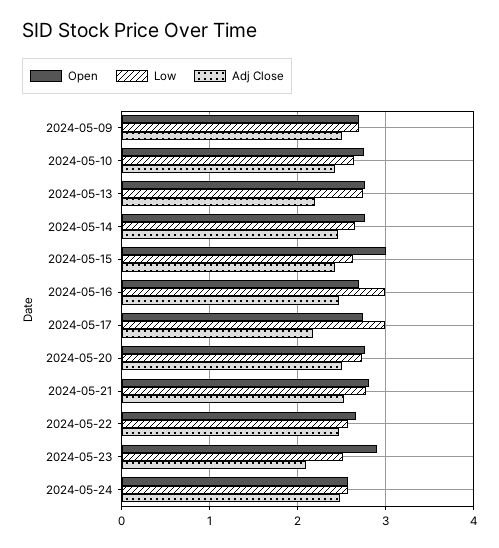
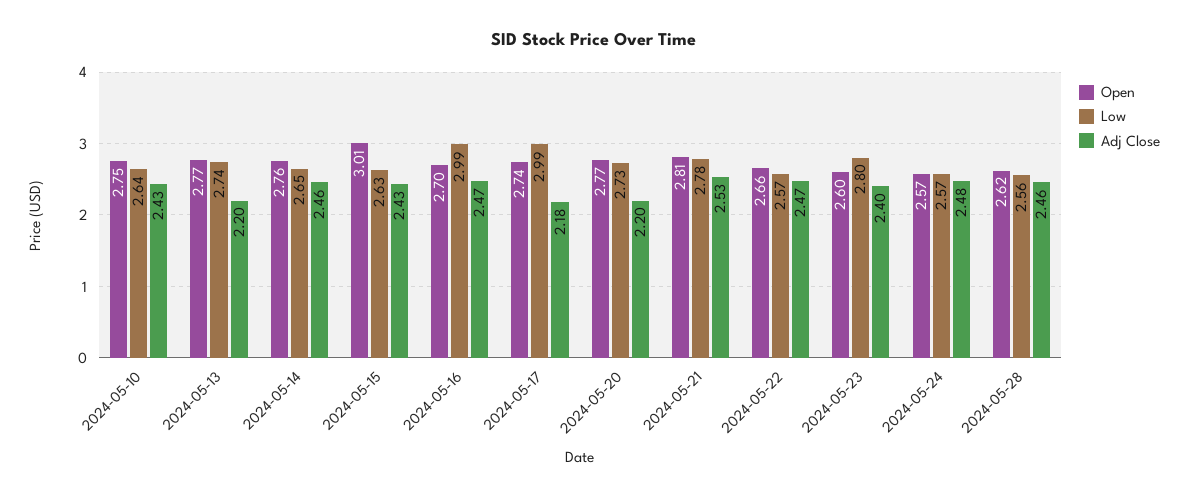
Open, 2024-05-09: 2.7 -> none
Low, 2024-05-09: 2.7 -> none
Adj Close, 2024-05-09: 2.5 -> none
Adj Close, 2024-05-20: 2.5 -> 2.2
Open, 2024-05-23: 2.9 -> 2.6
Low, 2024-05-23: 2.5 -> 2.8
Adj Close, 2024-05-23: 2.1 -> 2.4
Open, 2024-05-28: none -> 2.62
Low, 2024-05-28: none -> 2.56
Adj Close, 2024-05-28: none -> 2.46

